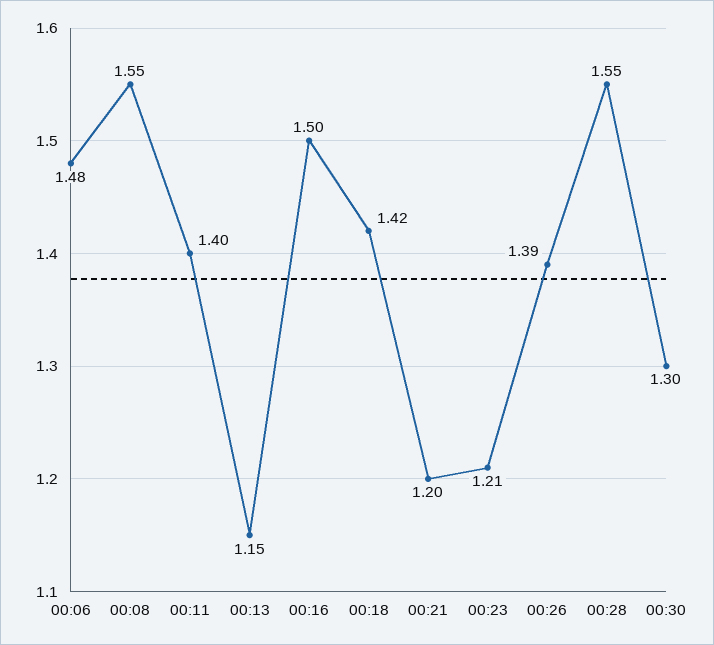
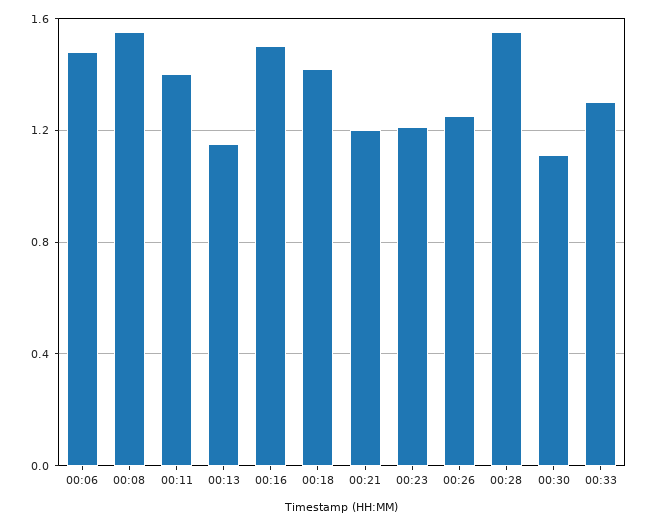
00:26: 1.39 -> 1.25
00:30: 1.3 -> 1.1
00:33: none -> 1.3

